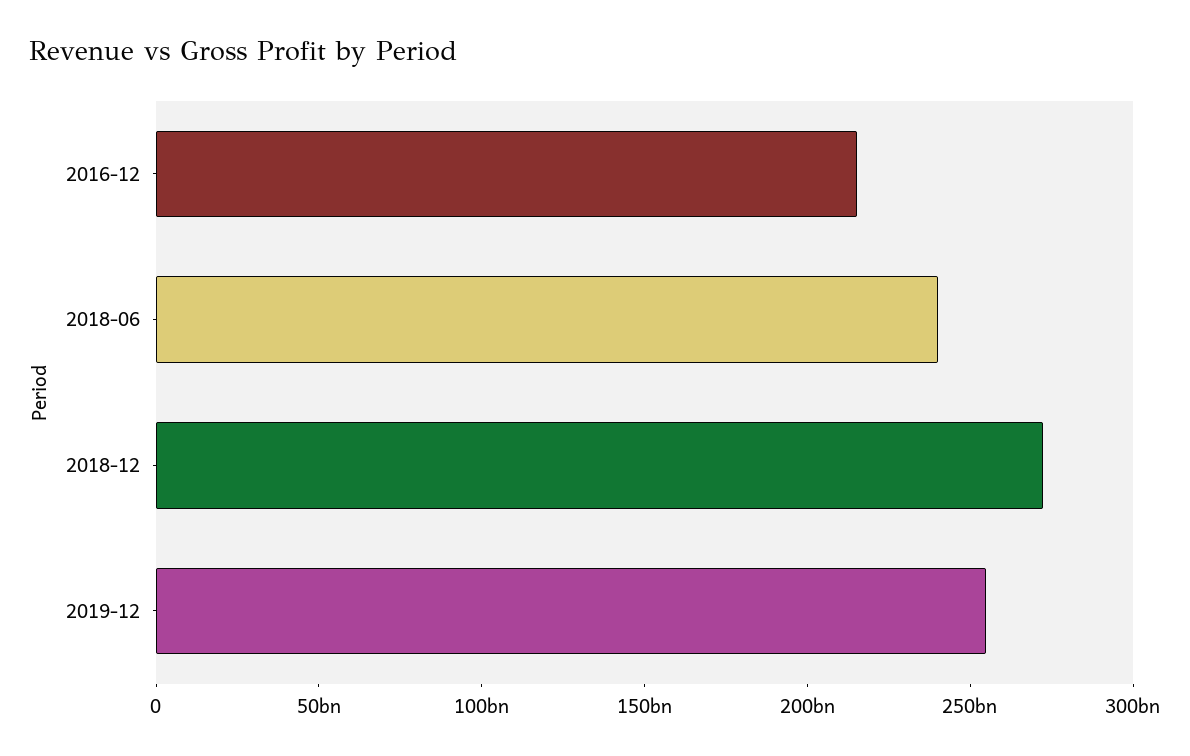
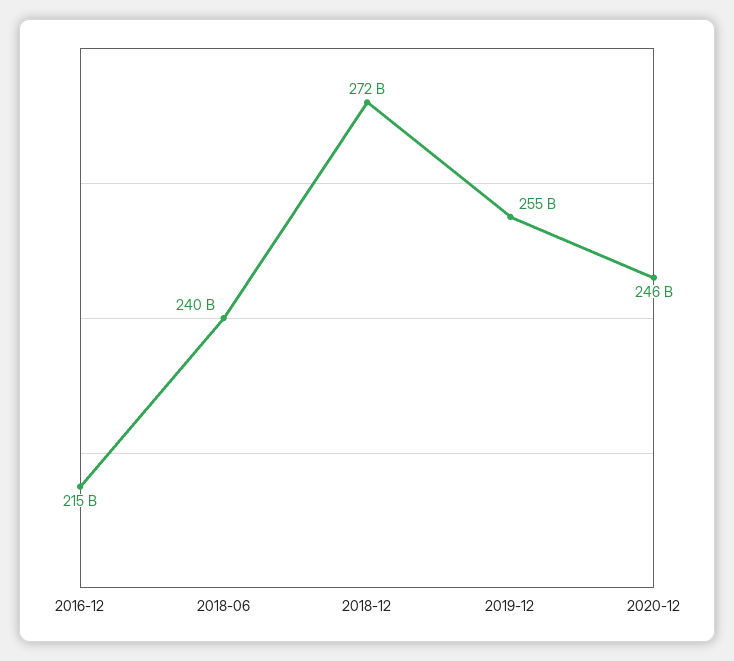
2020-12: none -> 246000000000

